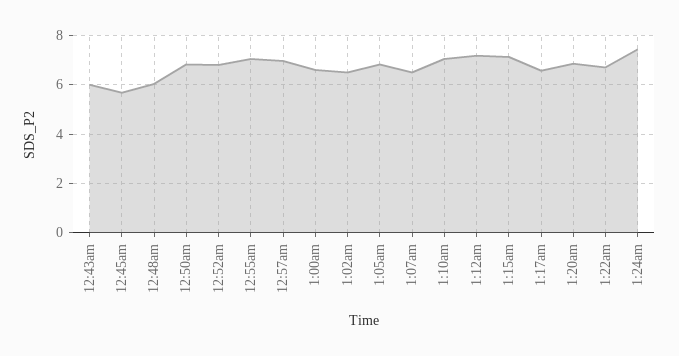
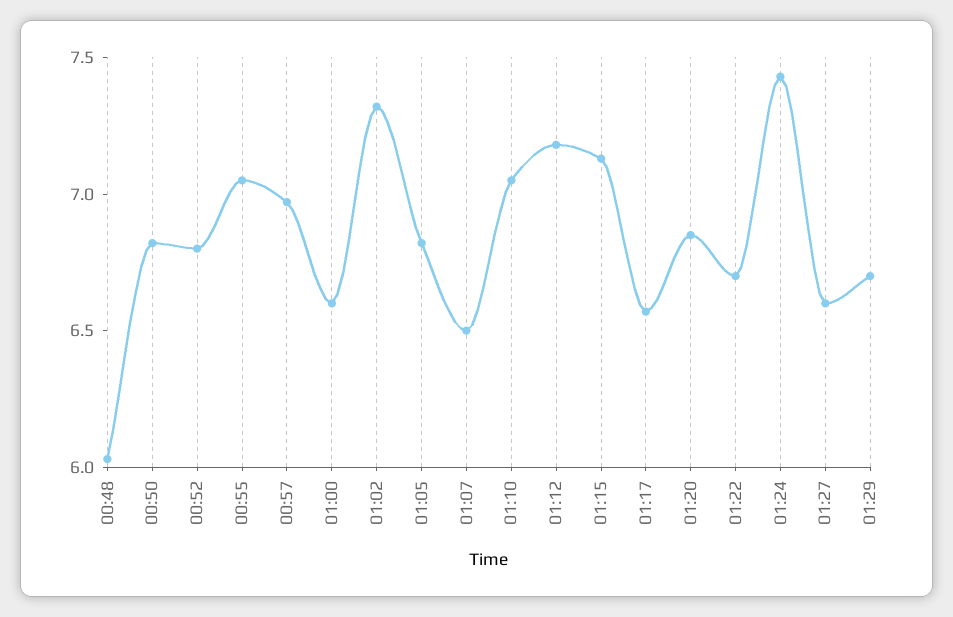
12:43am: 6 -> none
12:45am: 5.75 -> none
1:02am: 6.5 -> 7.3
01:27: none -> 6.6
01:29: none -> 6.7

